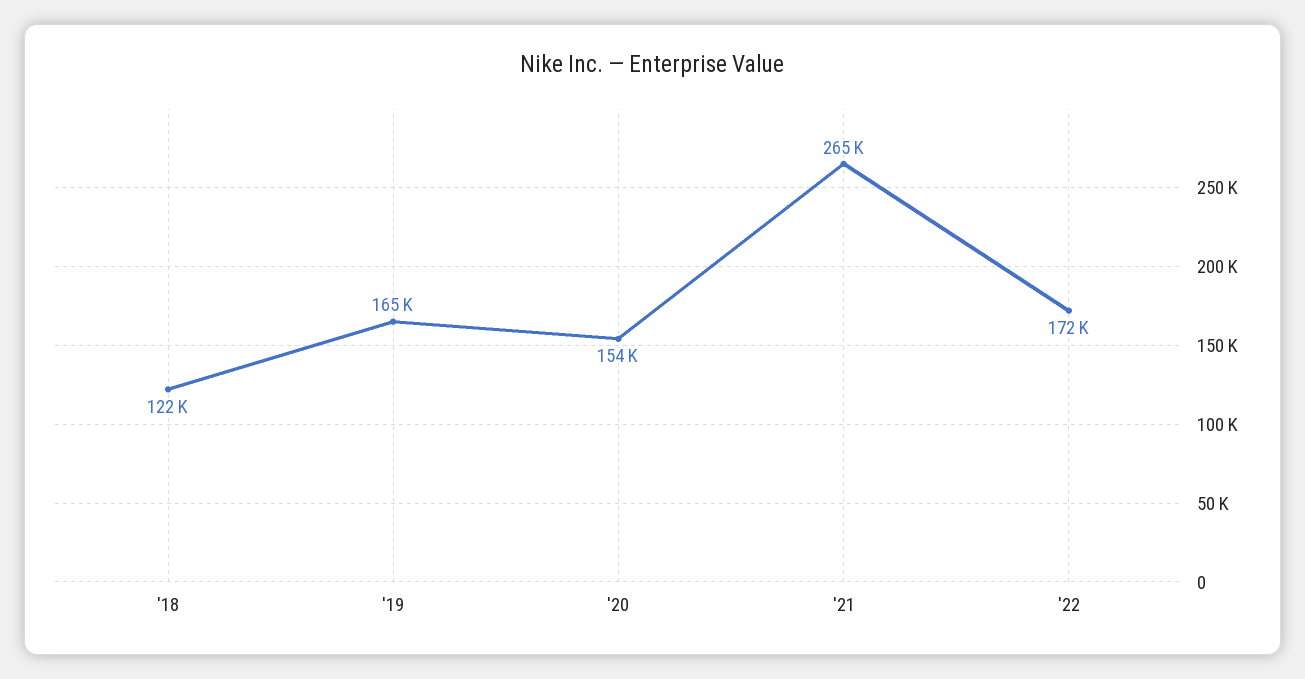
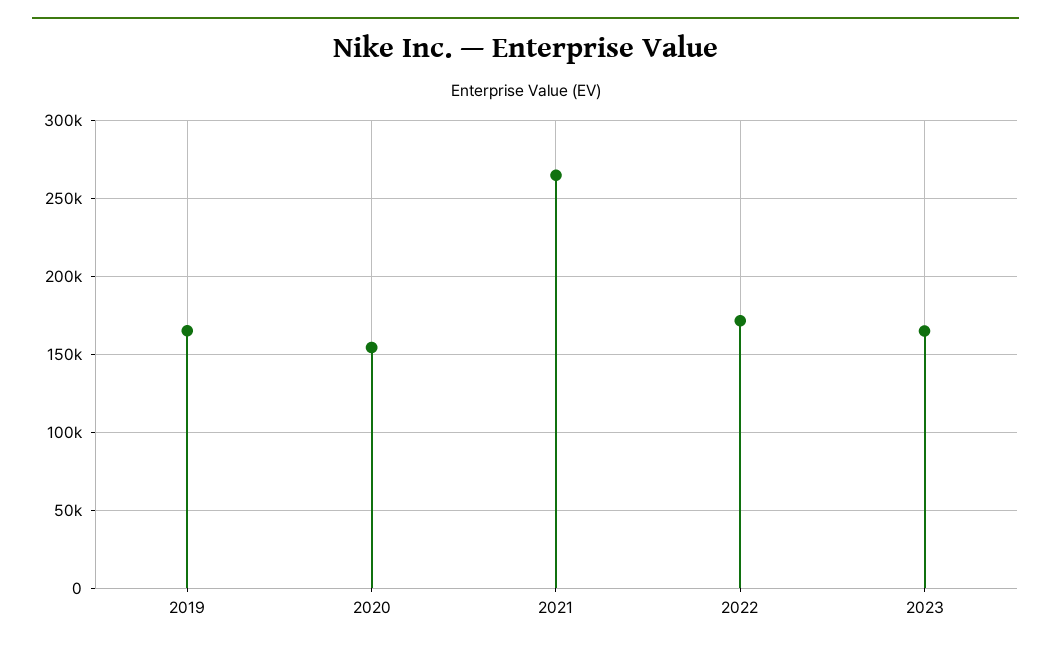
'18: 122000 -> none
2023: none -> 165000

